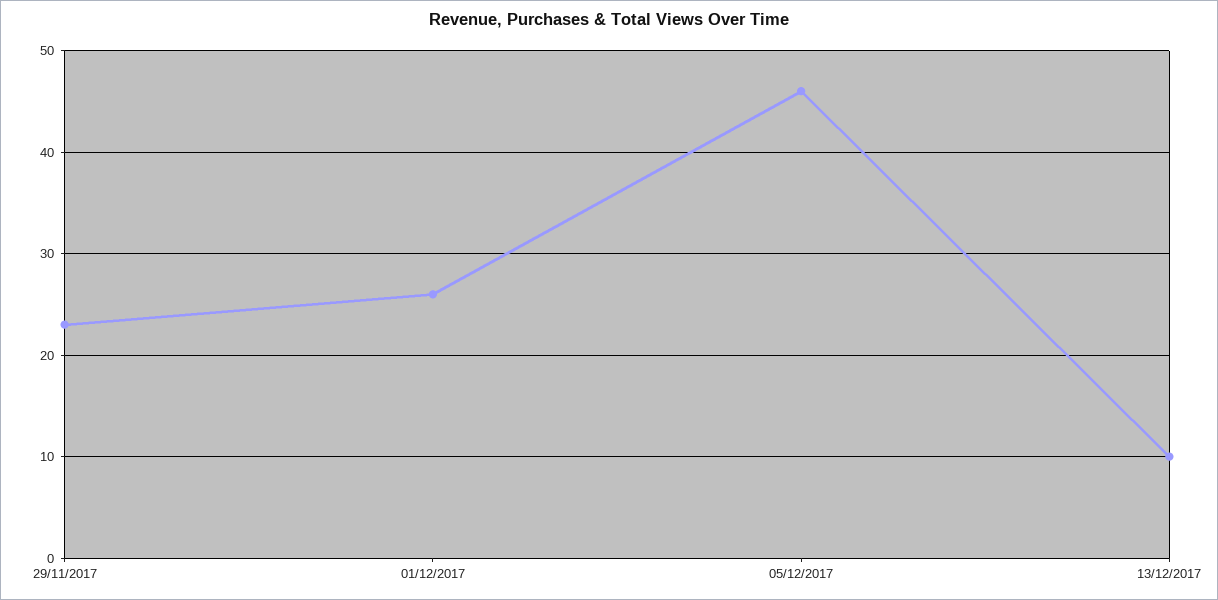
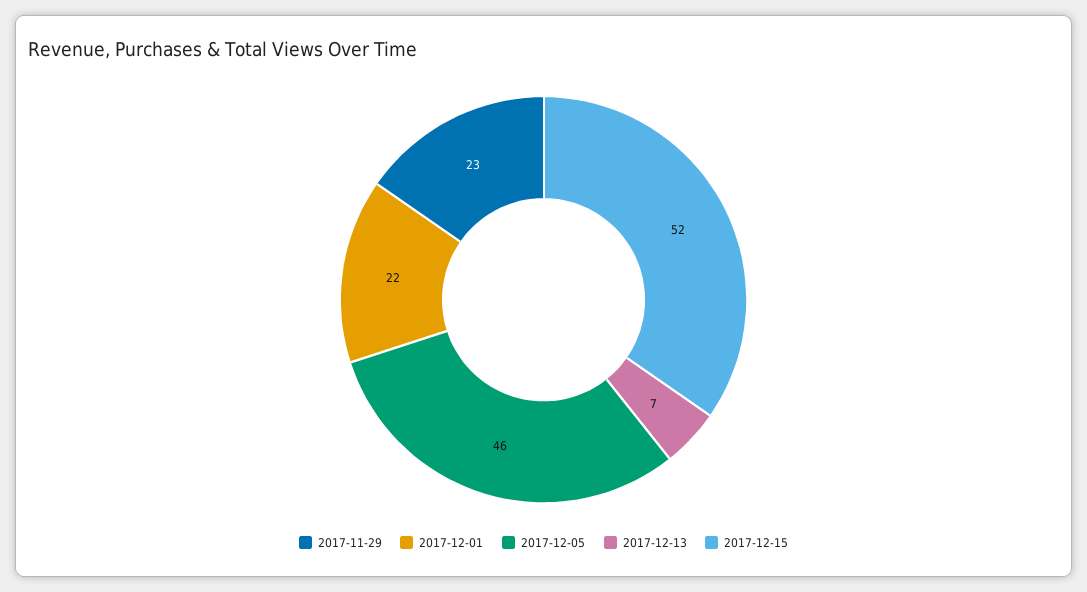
01/12/2017: 26 -> 22
13/12/2017: 10 -> 7
2017-12-15: none -> 52

